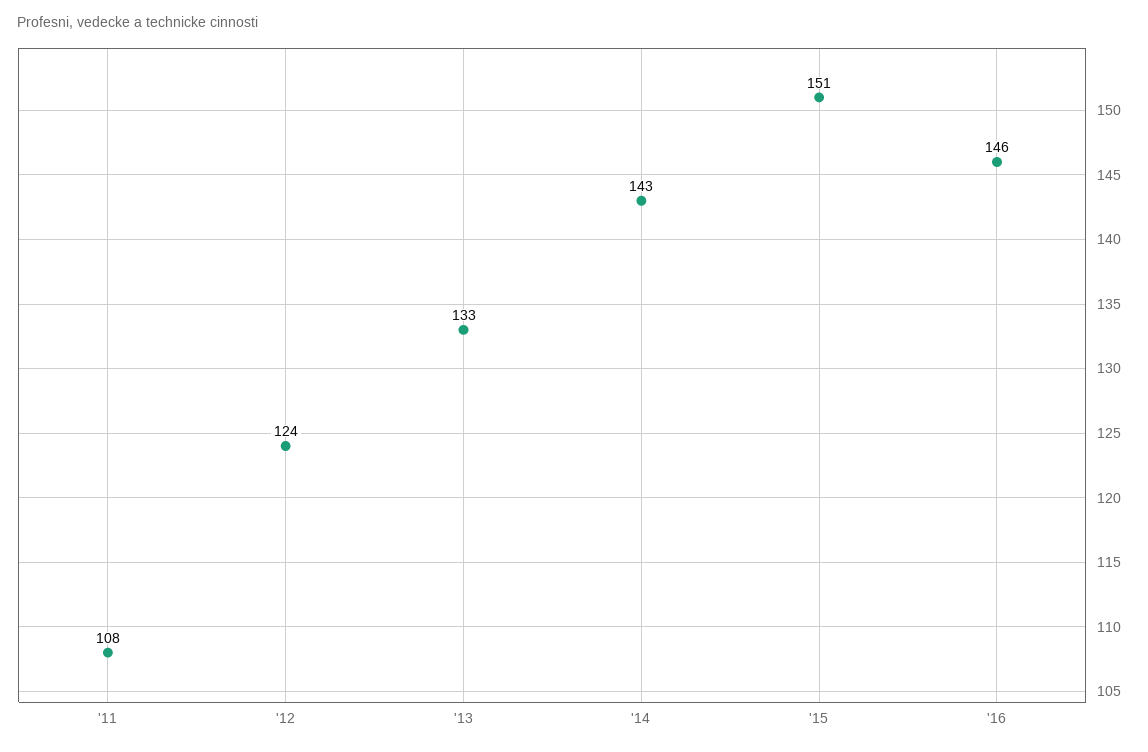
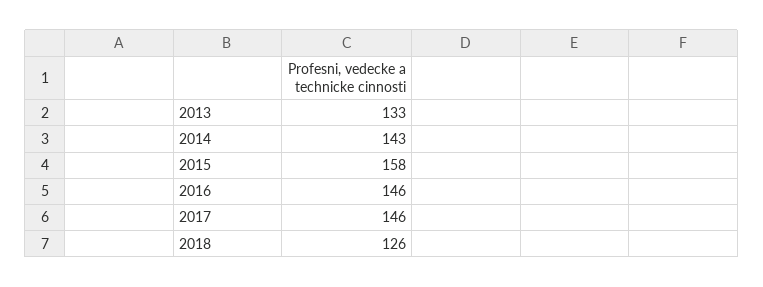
'11: 108 -> none
'12: 124 -> none
'15: 151 -> 158
2017: none -> 146
2018: none -> 126

